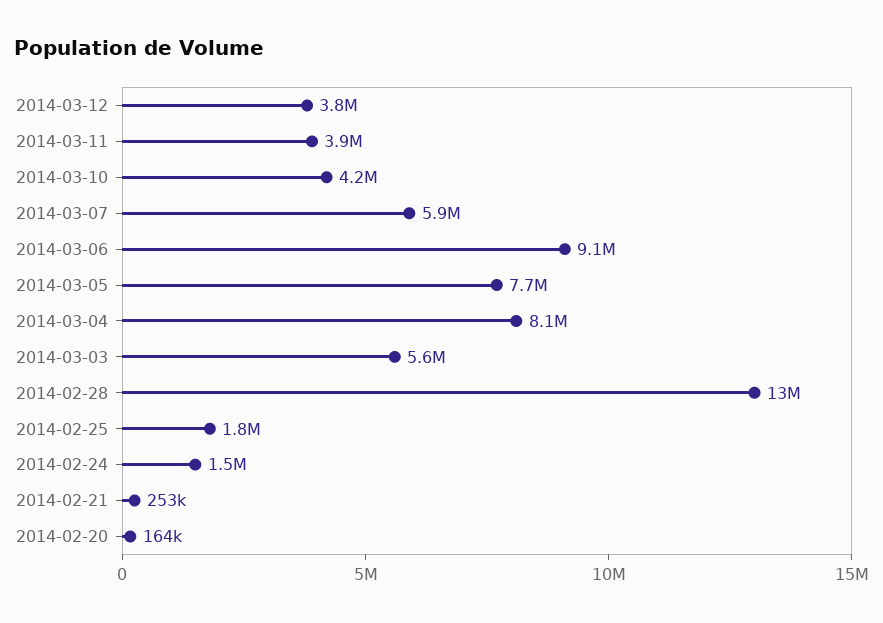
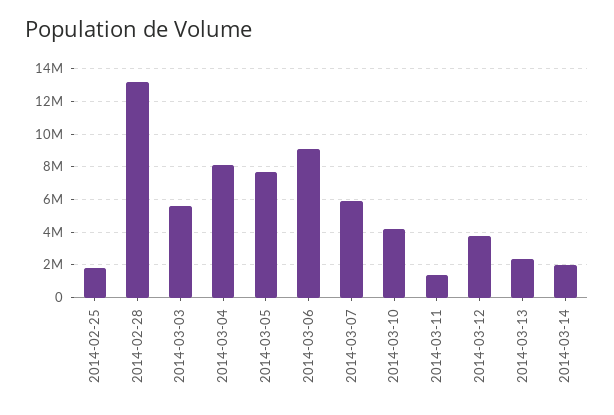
2014-03-11: 3900000 -> 1500000
2014-02-24: 1500000 -> none
2014-02-21: 253000 -> none
2014-02-20: 164000 -> none
2014-03-13: none -> 2500000
2014-03-14: none -> 2000000

